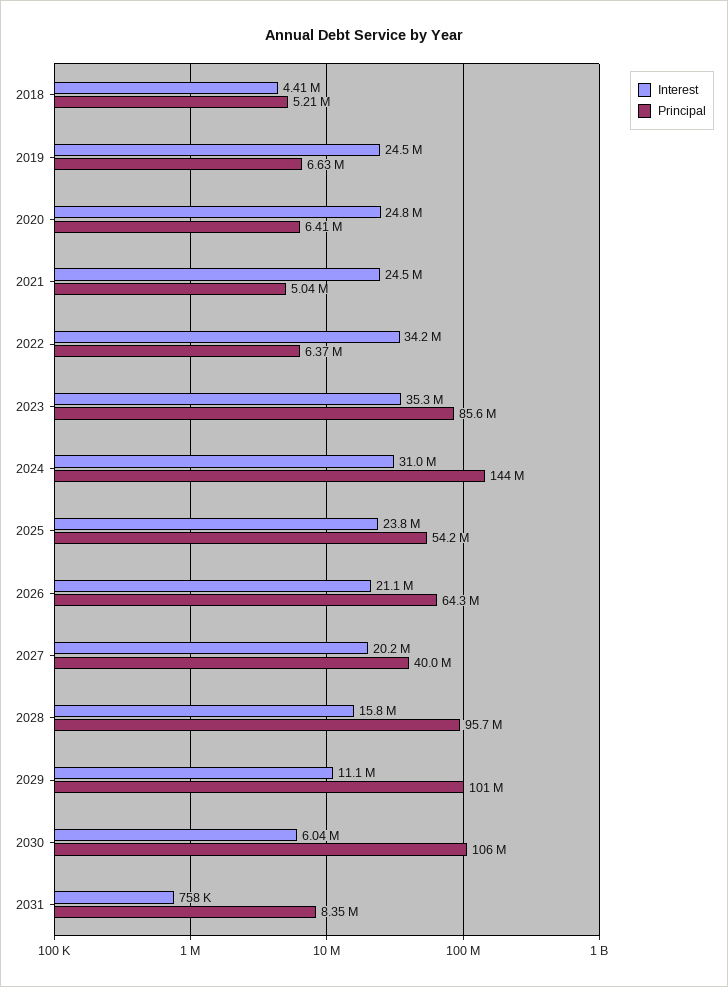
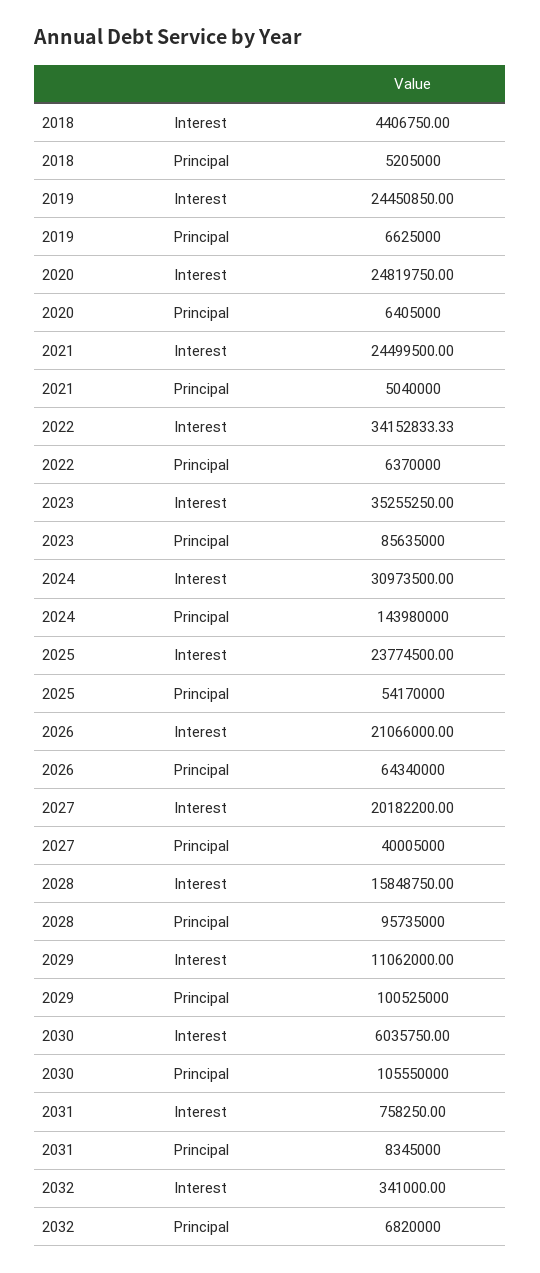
Interest, 2032: none -> 341000
Principal, 2032: none -> 6820000

